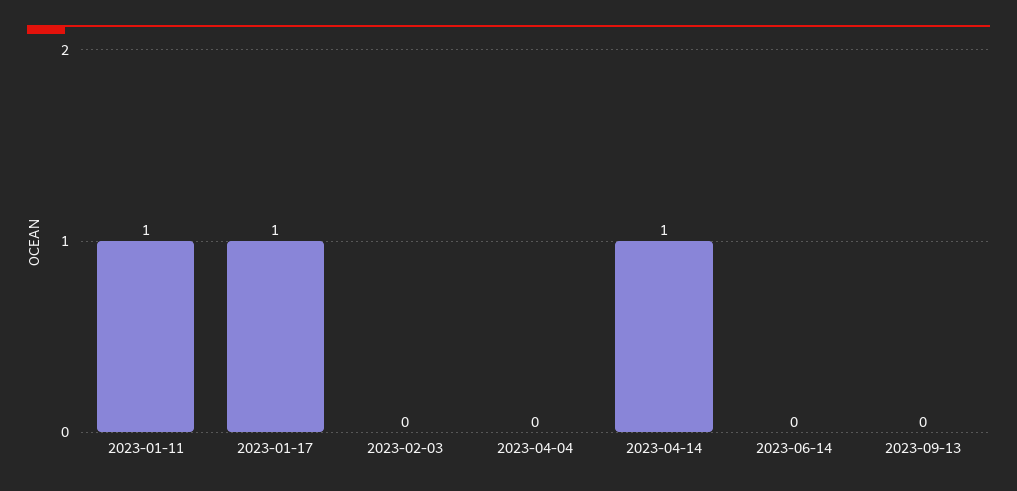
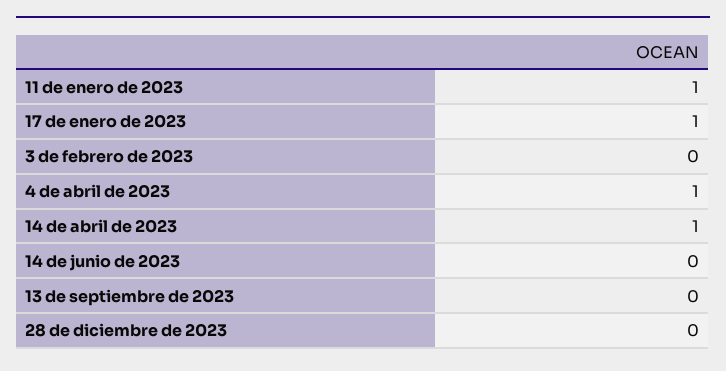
2023-04-04: 0 -> 1
28 de diciembre de 2023: none -> 0

